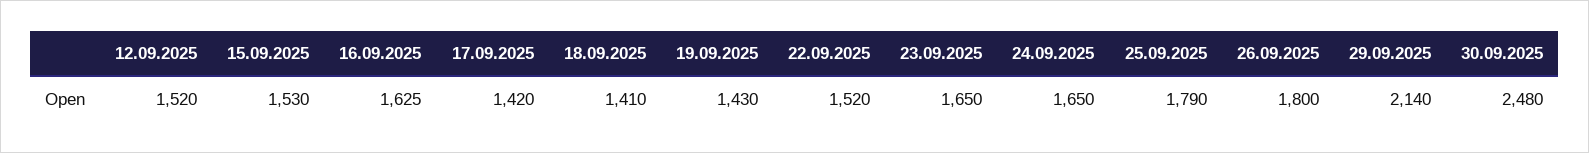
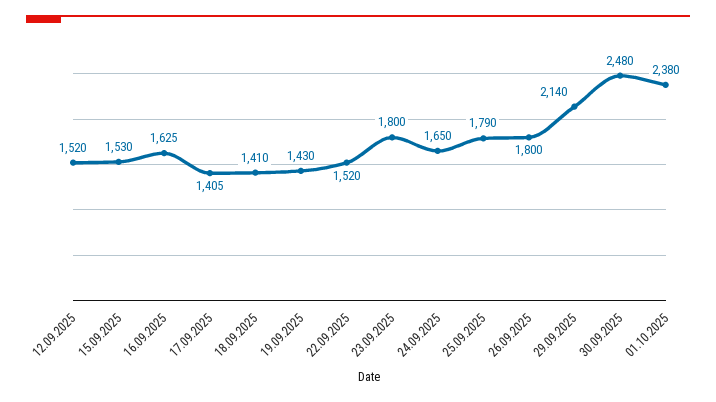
17.09.2025: 1420 -> 1405
23.09.2025: 1650 -> 1800
01.10.2025: none -> 2380

